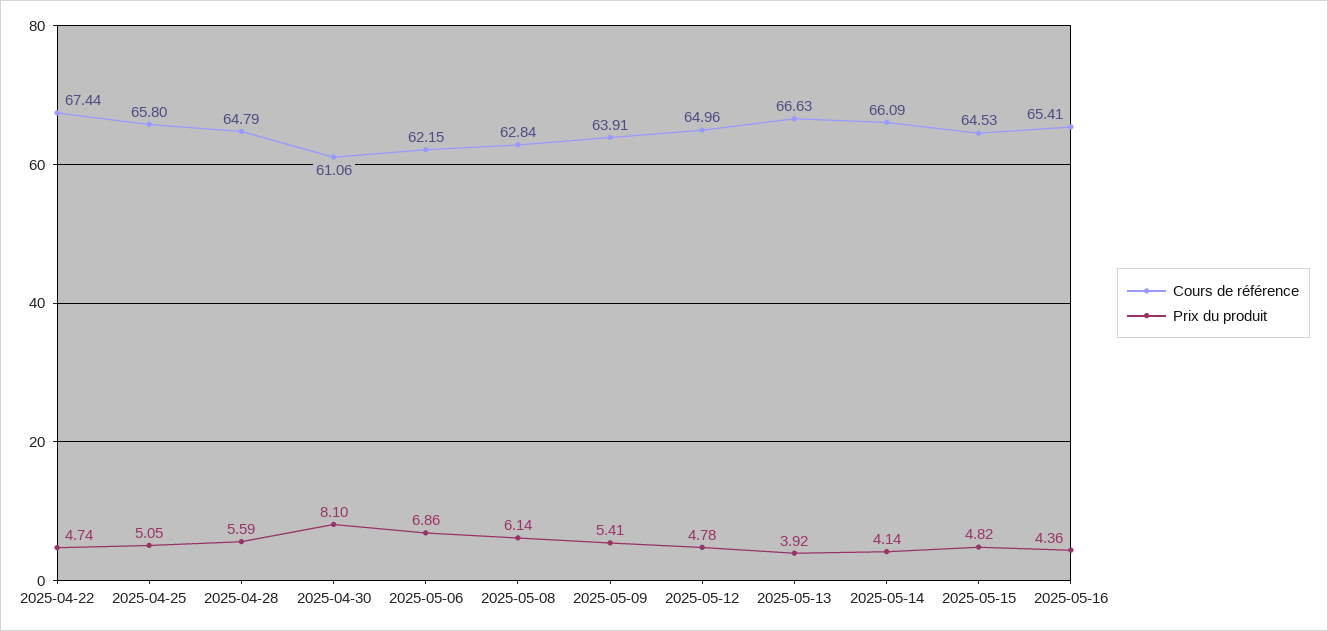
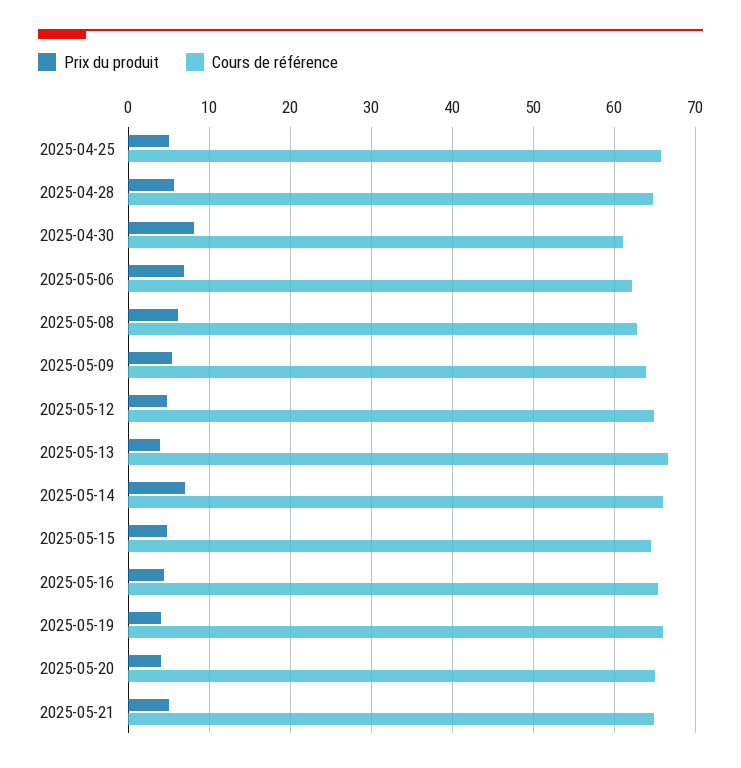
Cours de référence, 2025-04-22: 67.44 -> none
Prix du produit, 2025-04-22: 4.74 -> none
Prix du produit, 2025-05-14: 4.14 -> 7
Prix du produit, 2025-05-19: none -> 4
Cours de référence, 2025-05-19: none -> 66
Prix du produit, 2025-05-20: none -> 4
Cours de référence, 2025-05-20: none -> 65
Prix du produit, 2025-05-21: none -> 5
Cours de référence, 2025-05-21: none -> 65

